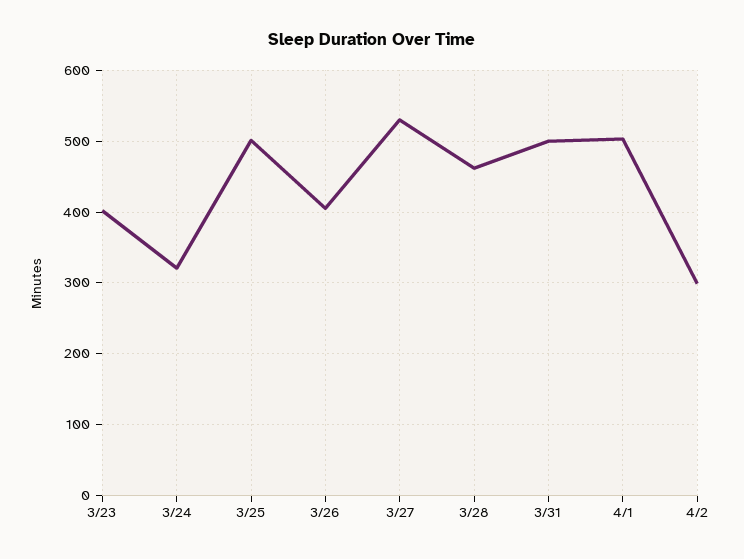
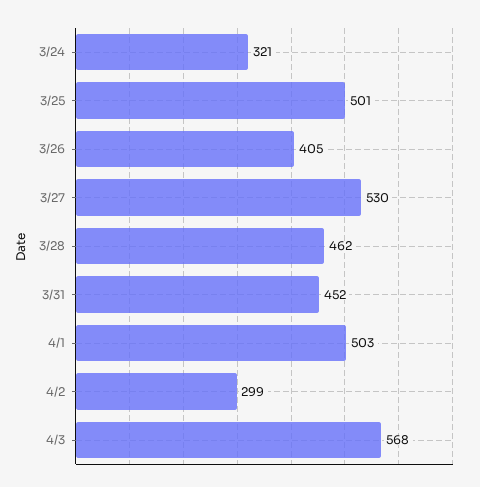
3/23: 400 -> none
3/31: 500 -> 452
4/3: none -> 568

